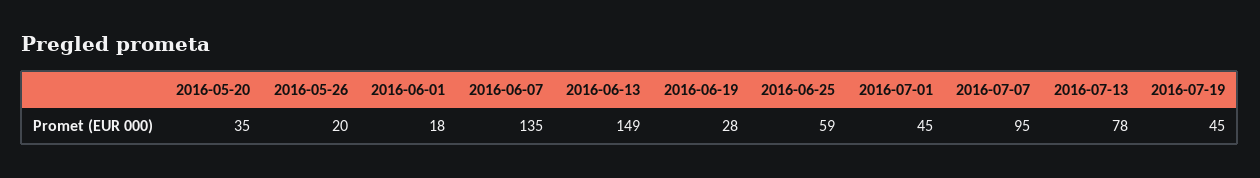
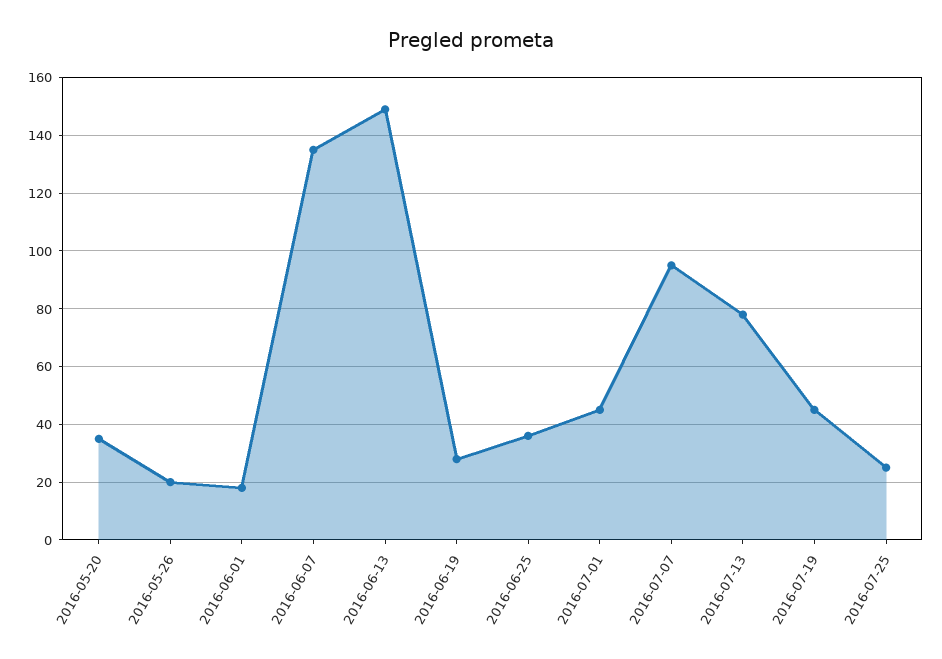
2016-06-25: 59 -> 35
2016-07-25: none -> 25

